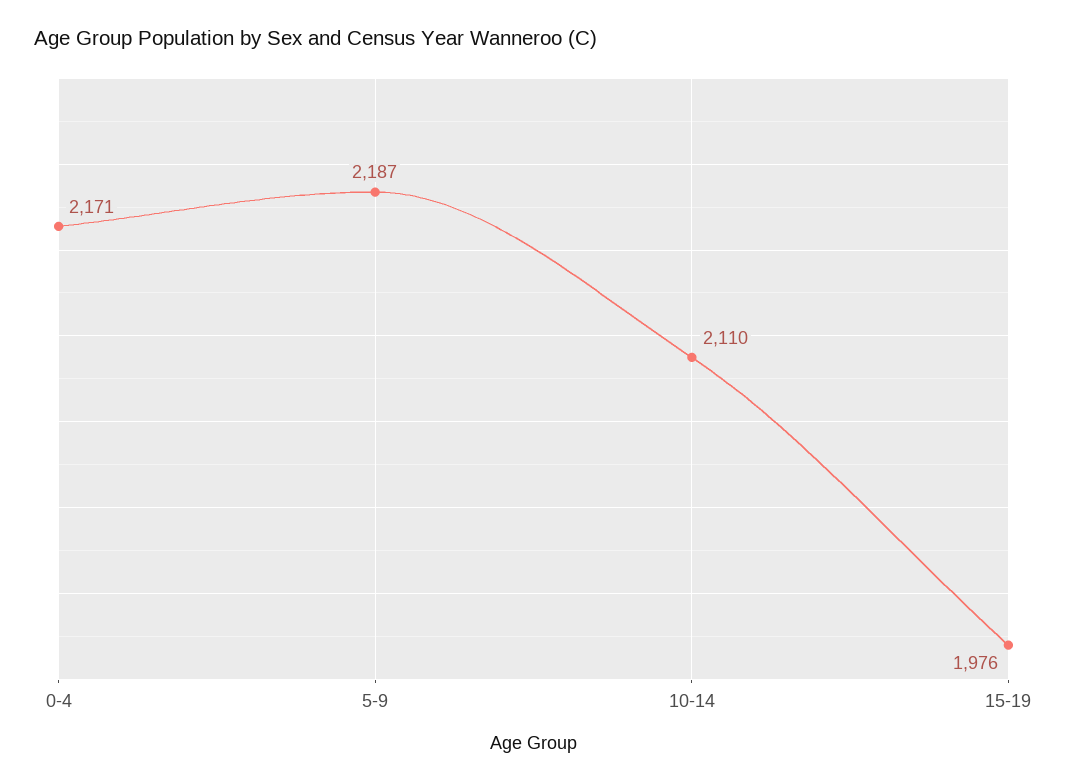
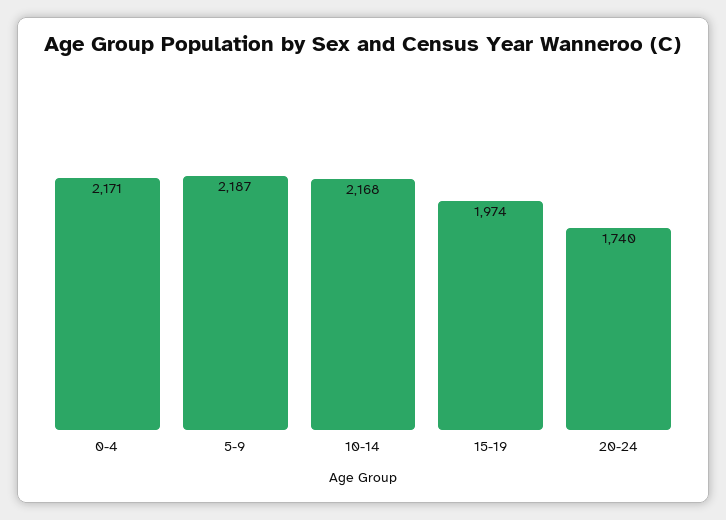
10-14: 2110 -> 2168
15-19: 1976 -> 1974
20-24: none -> 1740

